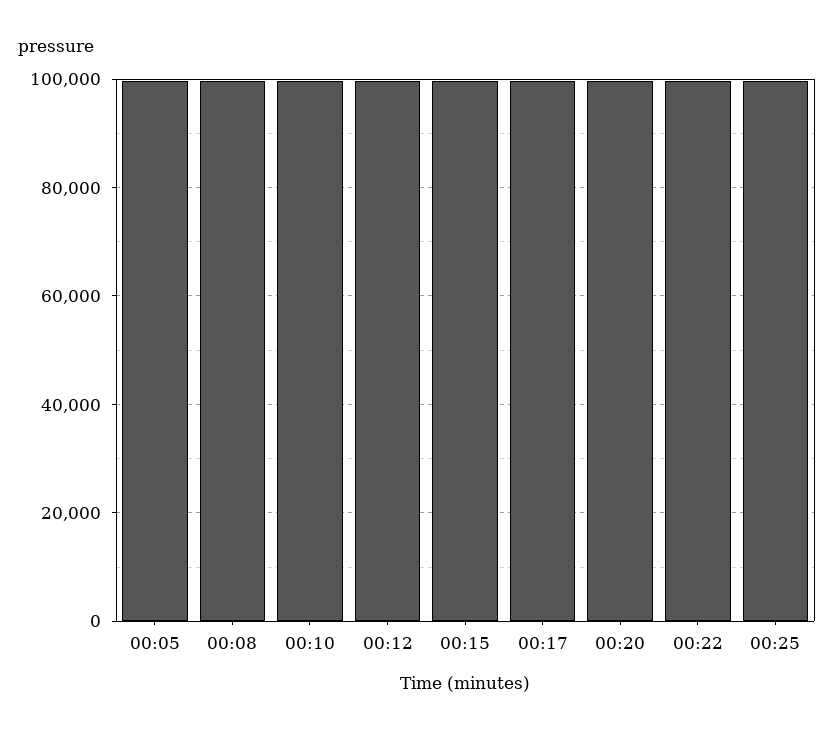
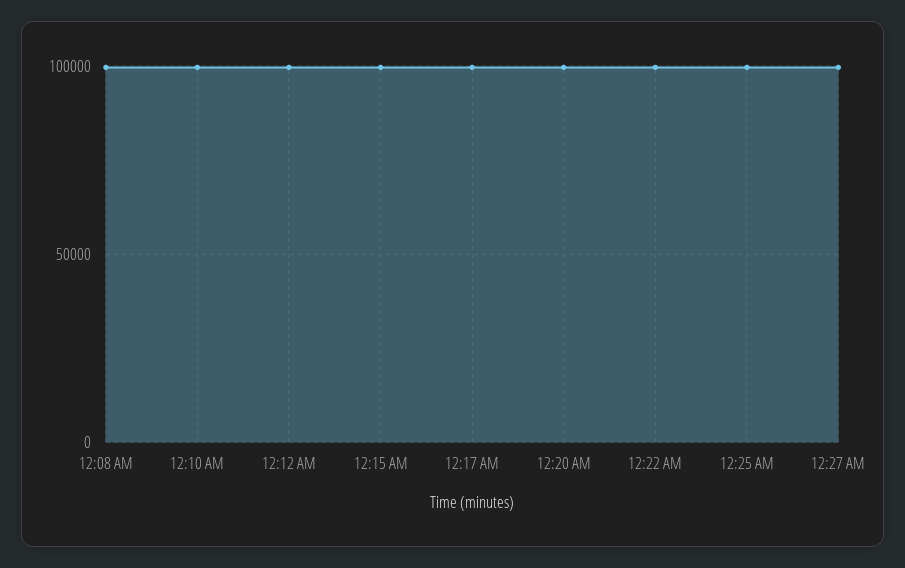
00:05: 100000 -> none
12:27 AM: none -> 100000

